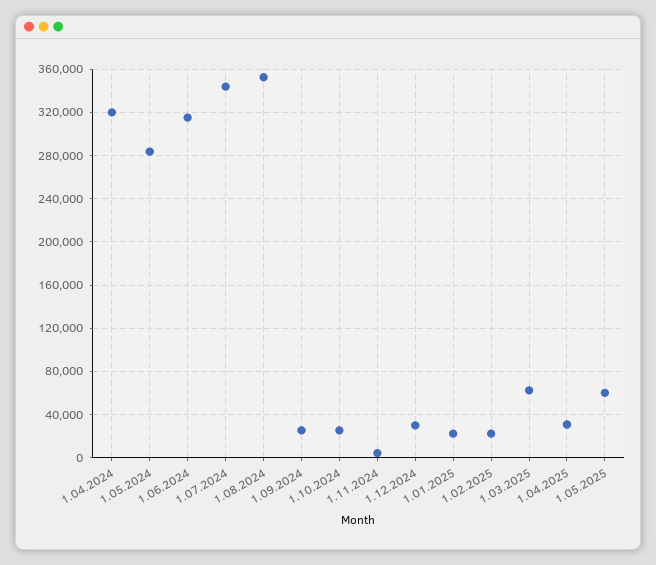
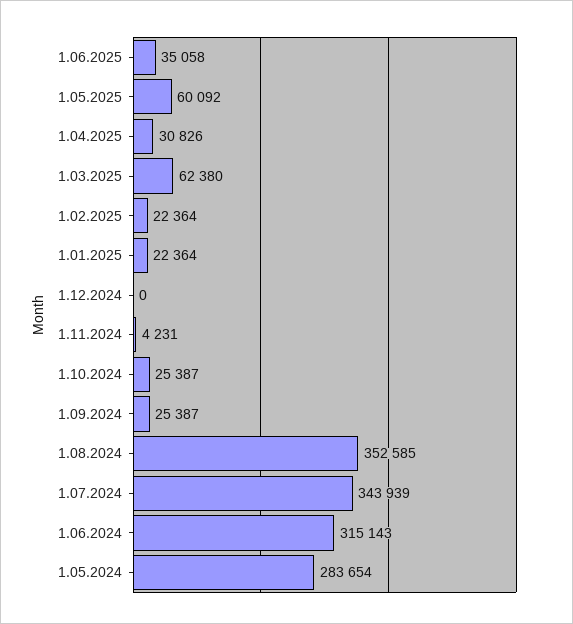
1.04.2024: 320000 -> none
1.12.2024: 30000 -> 0
1.06.2025: none -> 35058

